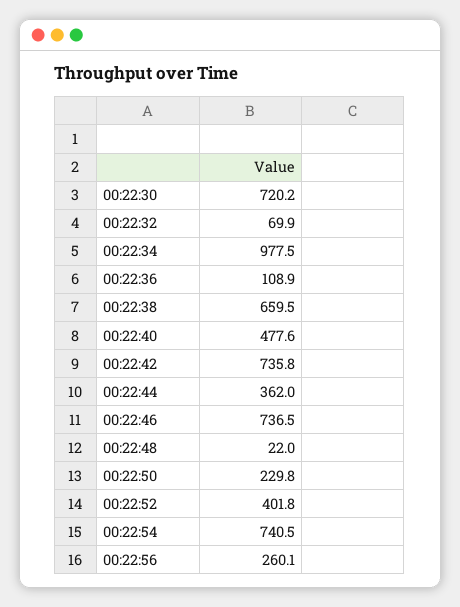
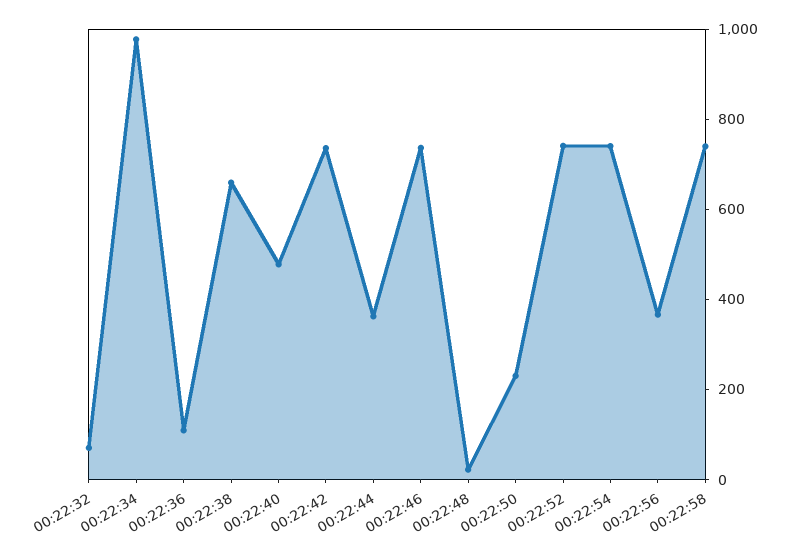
00:22:30: 720.2 -> none
00:22:52: 401.8 -> 750
00:22:56: 260.1 -> 350
00:22:58: none -> 750

